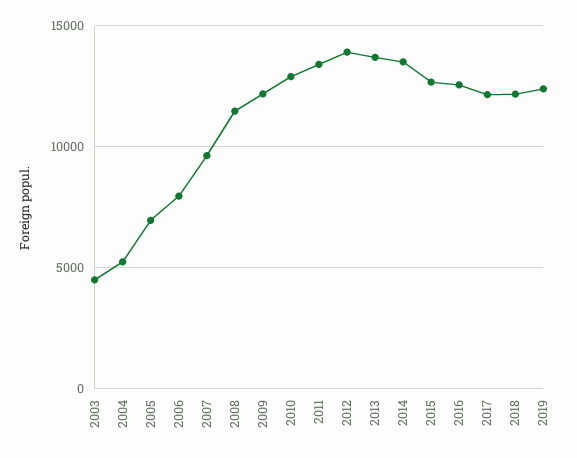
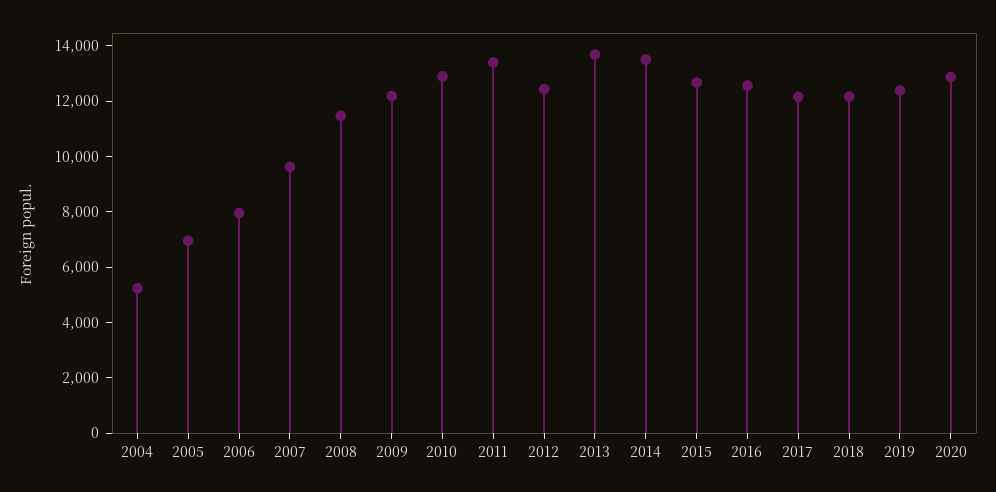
2003: 4500 -> none
2012: 14000 -> 12500
2020: none -> 13000

